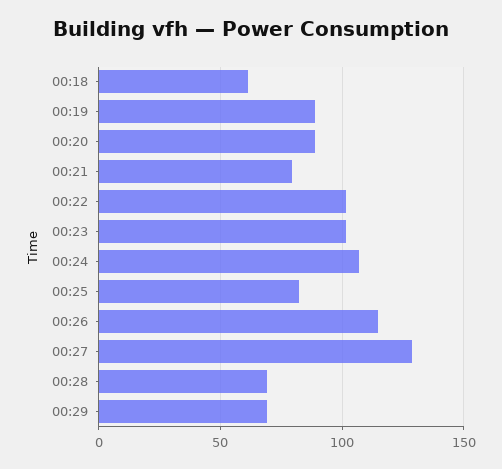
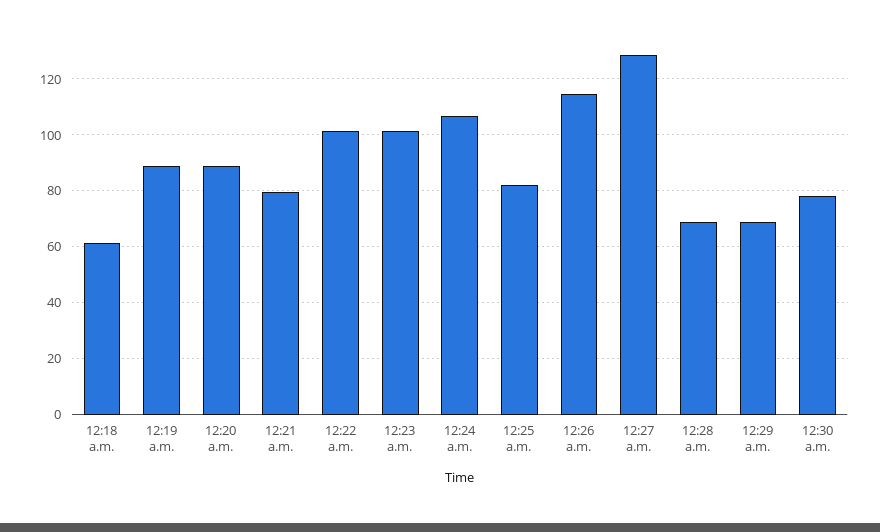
12:30 a.m.: none -> 77.5

